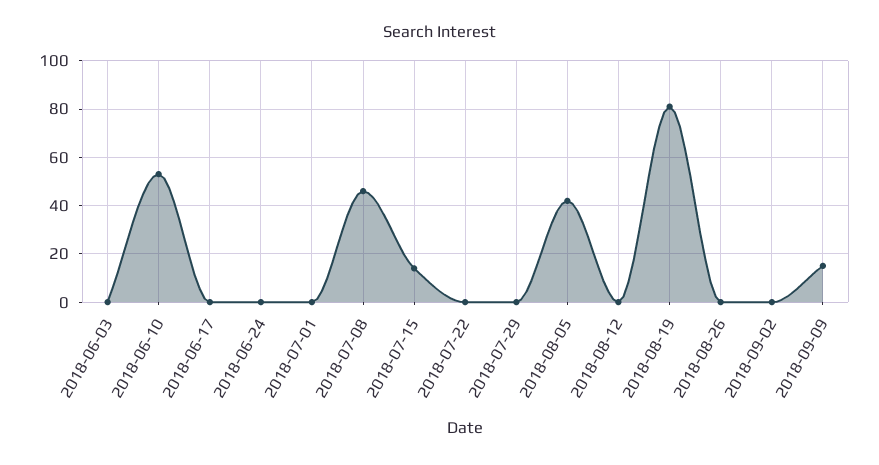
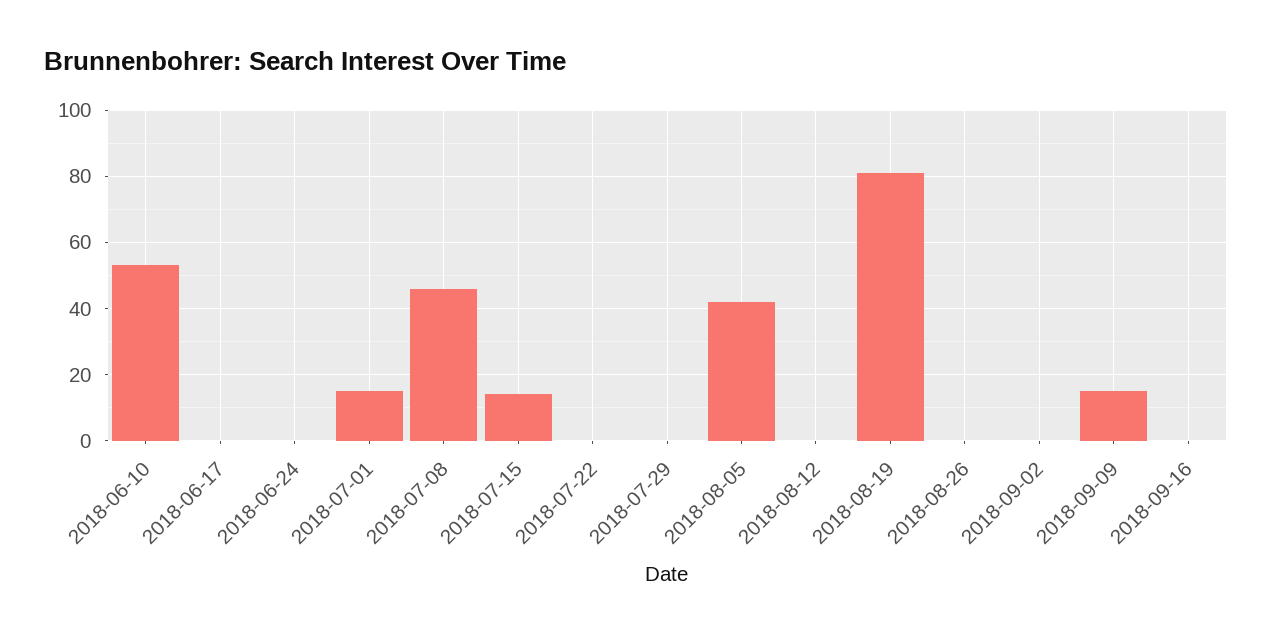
2018-06-03: 0 -> none
2018-07-01: 0 -> 15
2018-09-16: none -> 0

